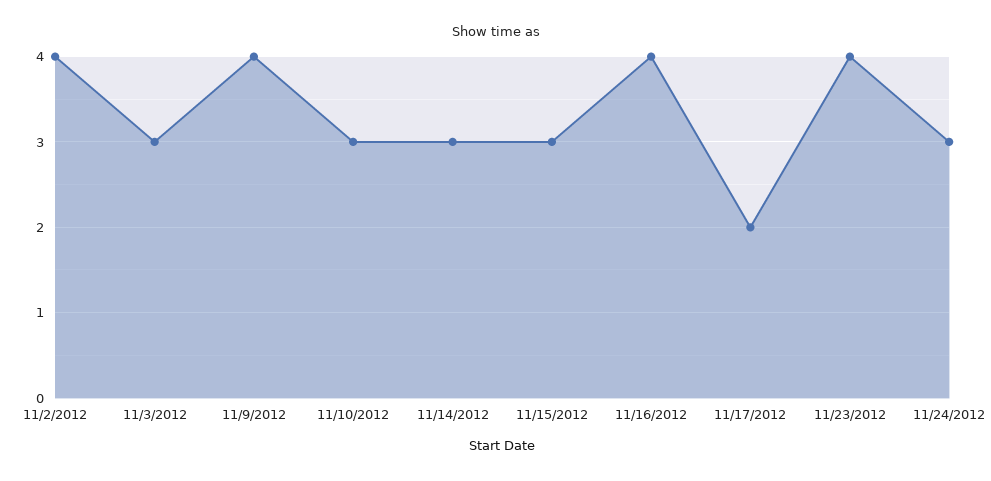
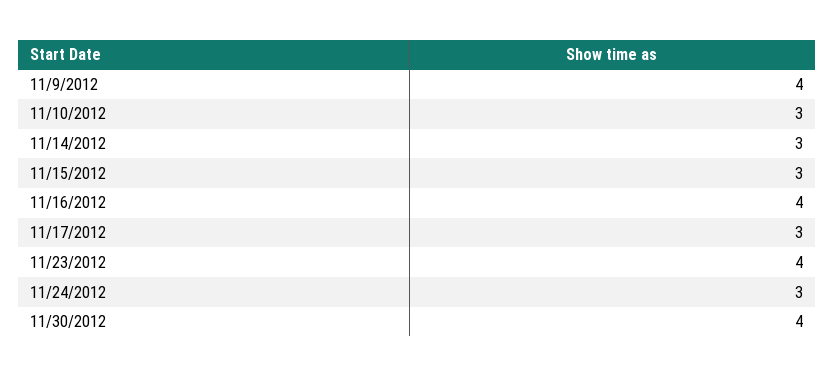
11/2/2012: 4 -> none
11/3/2012: 3 -> none
11/17/2012: 2 -> 3
11/30/2012: none -> 4

